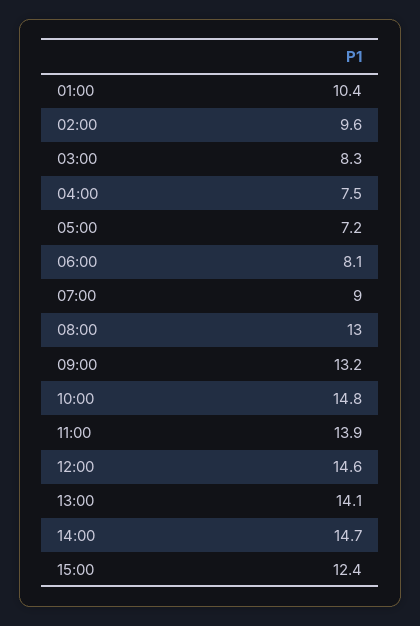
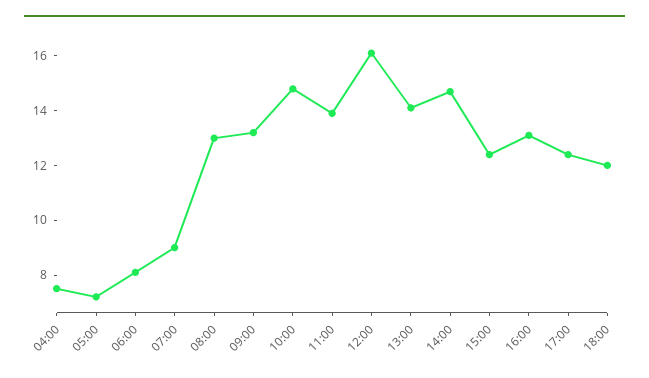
01:00: 10.4 -> none
02:00: 9.6 -> none
03:00: 8.3 -> none
12:00: 14.6 -> 16
16:00: none -> 13
17:00: none -> 12.5
18:00: none -> 12

